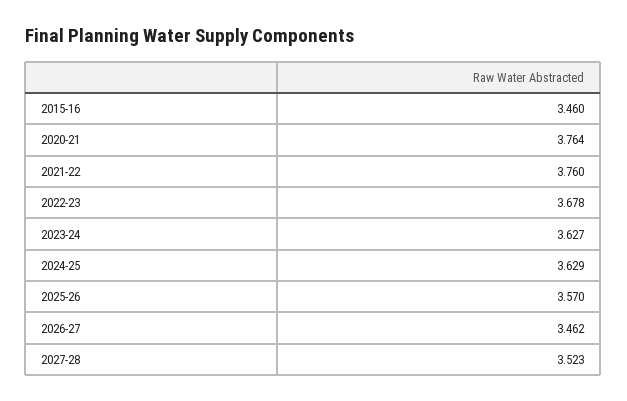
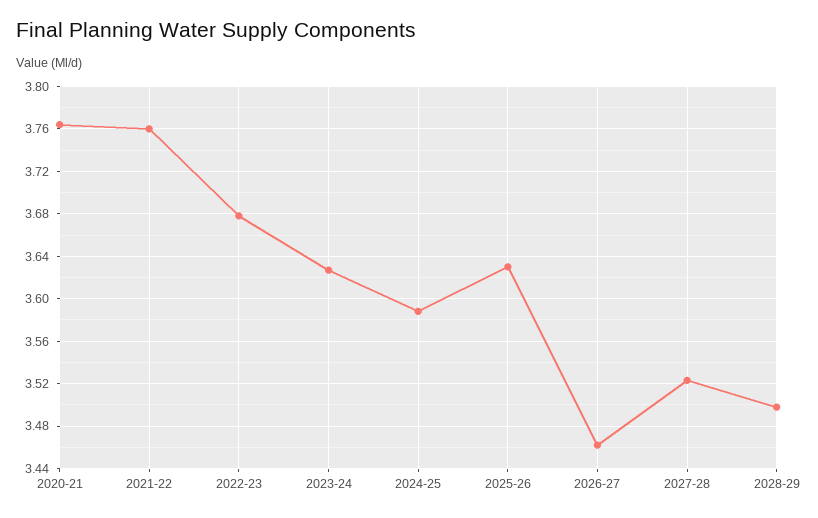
2015-16: 3.46 -> none
2024-25: 3.629 -> 3.59
2025-26: 3.57 -> 3.63
2028-29: none -> 3.5

